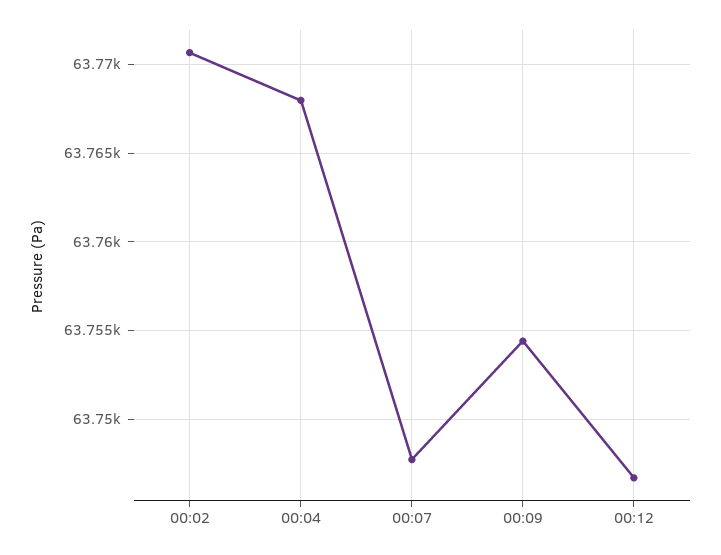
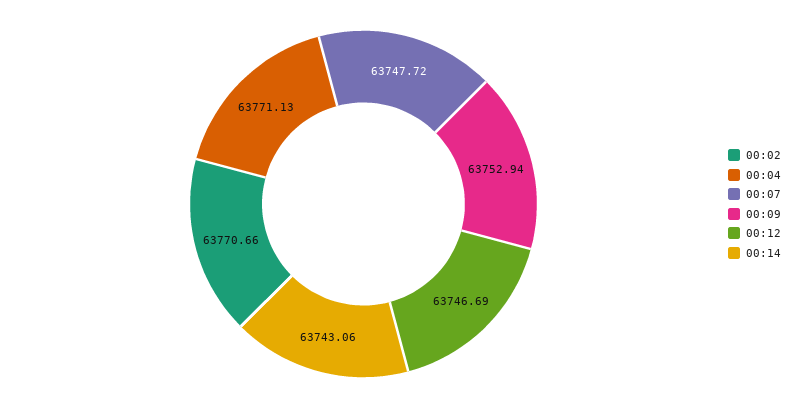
00:04: 63768 -> 63771.13
00:09: 63754.5 -> 63752.94
00:14: none -> 63743.06

